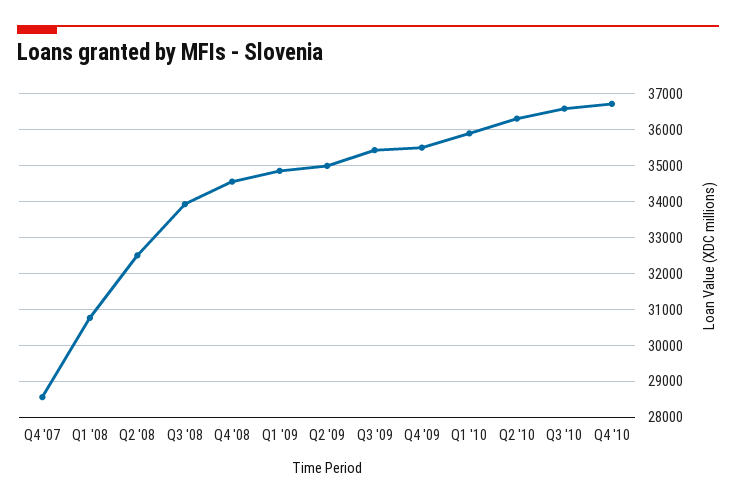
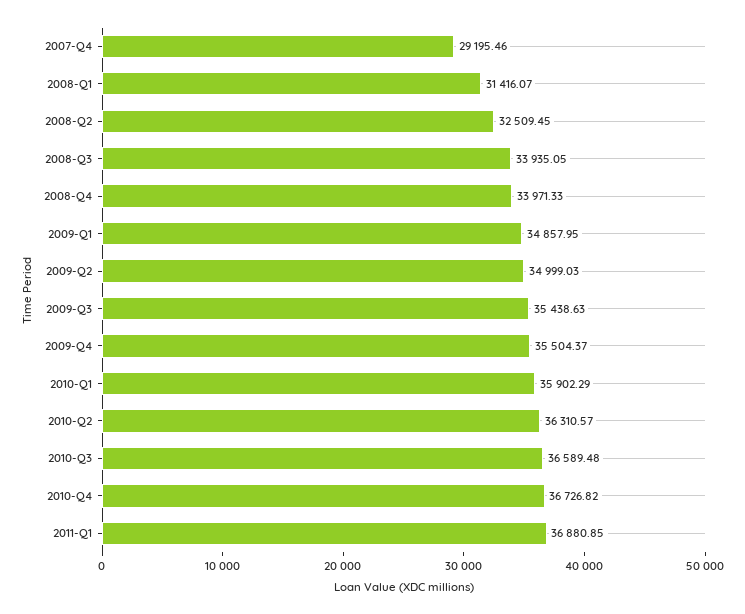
Q4 '07: 28600 -> 29195.46
Q1 '08: 30800 -> 31416.07
Q4 '08: 34600 -> 33971.33
2011-Q1: none -> 36880.85

